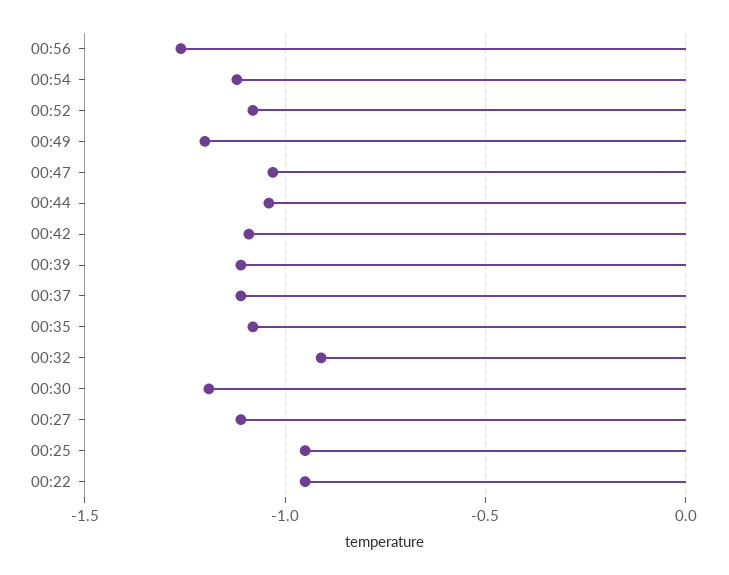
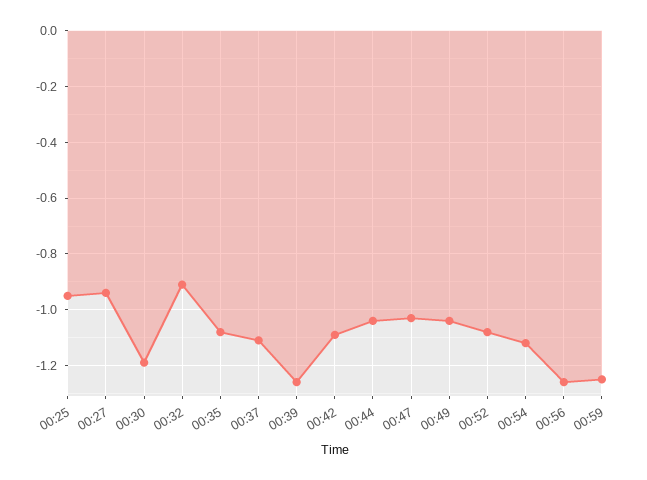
00:49: -1.2 -> -1.05
00:39: -1.1 -> -1.25
00:27: -1.1 -> -0.95
00:22: -0.95 -> none
00:59: none -> -1.25

